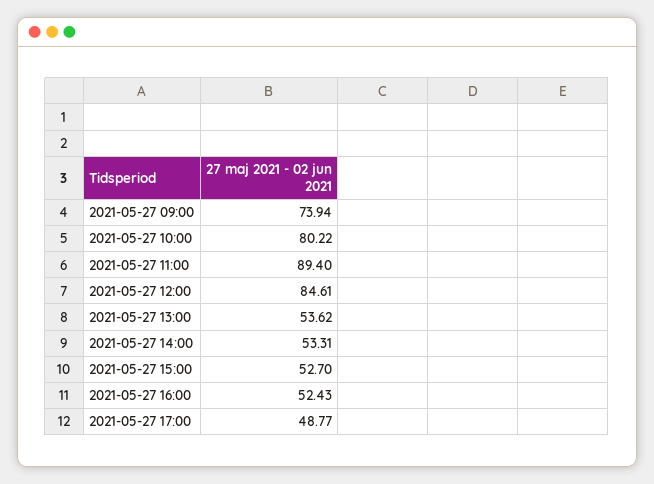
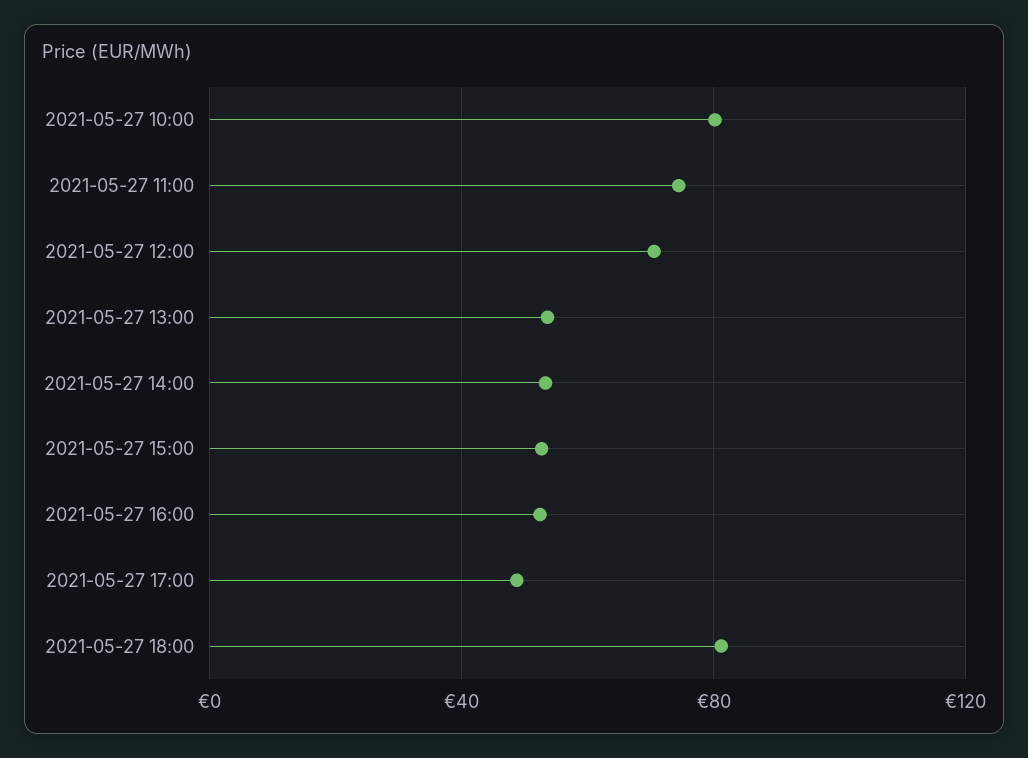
2021-05-27 09:00: 73.94 -> none
2021-05-27 11:00: 89.4 -> 75
2021-05-27 12:00: 84.61 -> 70
2021-05-27 18:00: none -> 80

